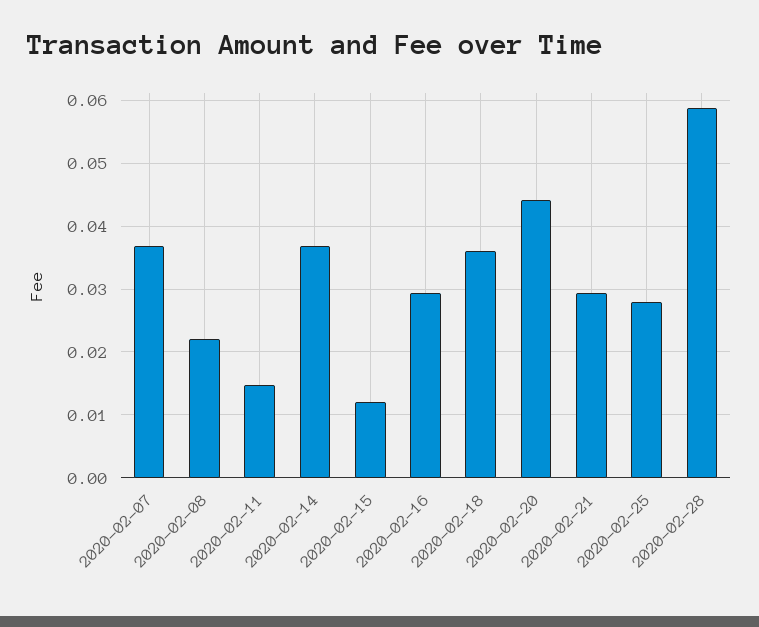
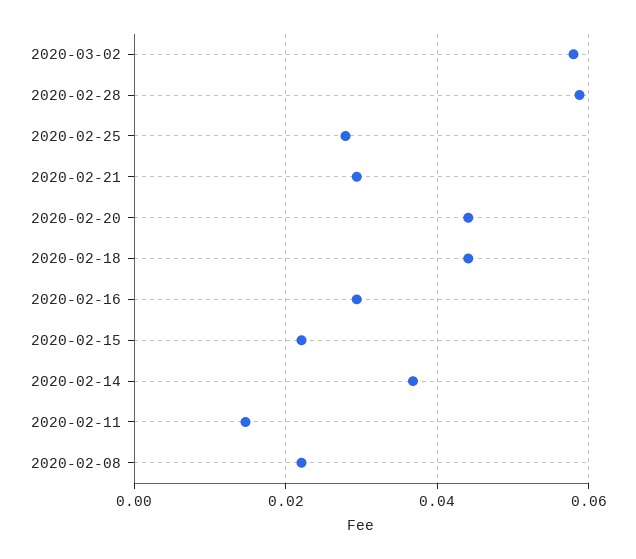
2020-02-07: 0.037 -> none
2020-02-15: 0.012 -> 0.022
2020-02-18: 0.036 -> 0.044
2020-03-02: none -> 0.058

